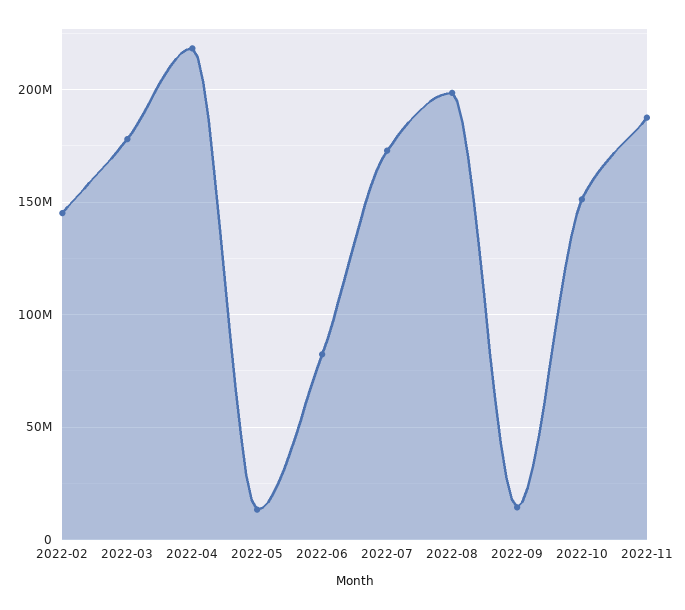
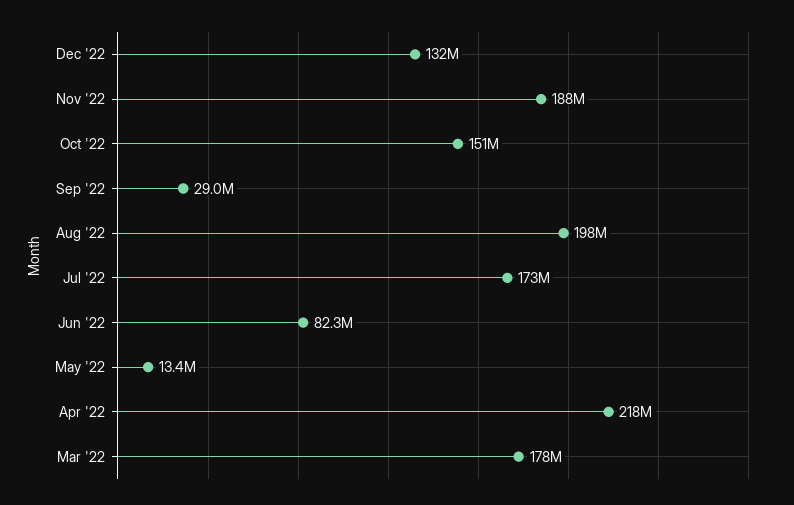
2022-02: 145000000 -> none
2022-09: 15000000 -> 29000000
Dec '22: none -> 132000000

